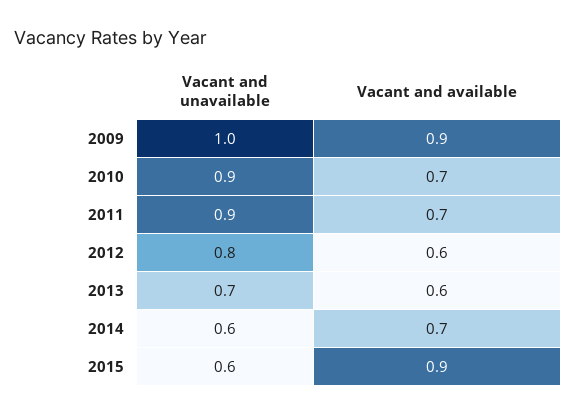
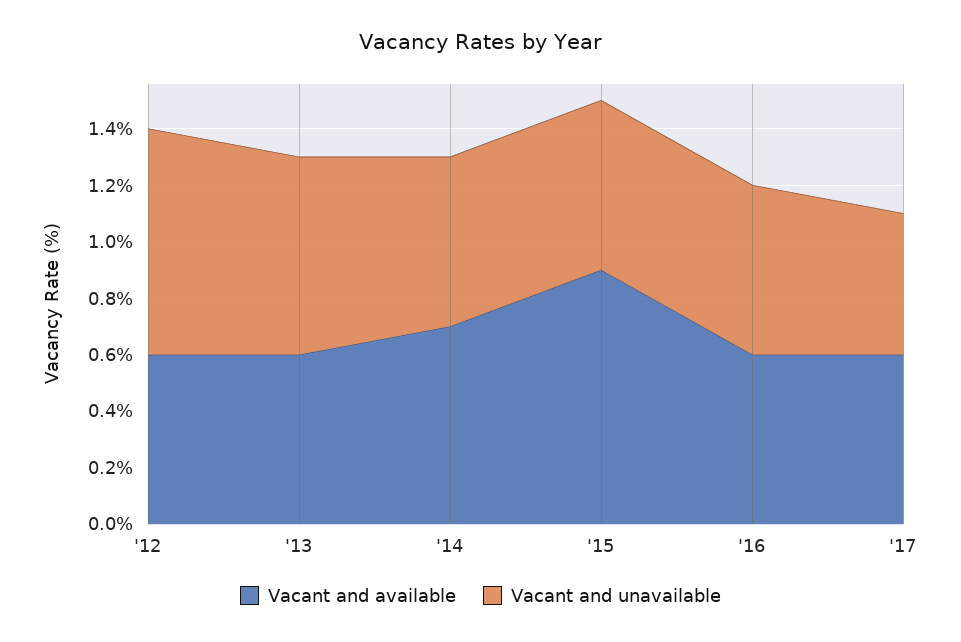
Vacant and unavailable, 2009: 1 -> none
Vacant and available, 2009: 0.9 -> none
Vacant and unavailable, 2010: 0.9 -> none
Vacant and available, 2010: 0.7 -> none
Vacant and unavailable, 2011: 0.9 -> none
Vacant and available, 2011: 0.7 -> none
Vacant and available, '16: none -> 0.6
Vacant and unavailable, '16: none -> 0.6
Vacant and available, '17: none -> 0.6
Vacant and unavailable, '17: none -> 0.5

